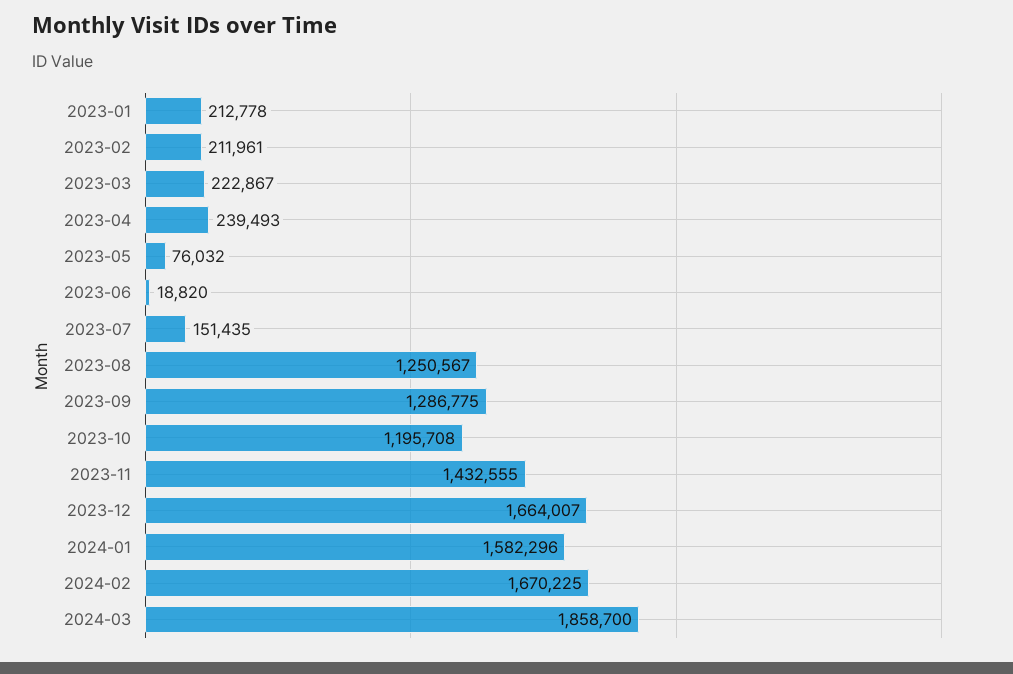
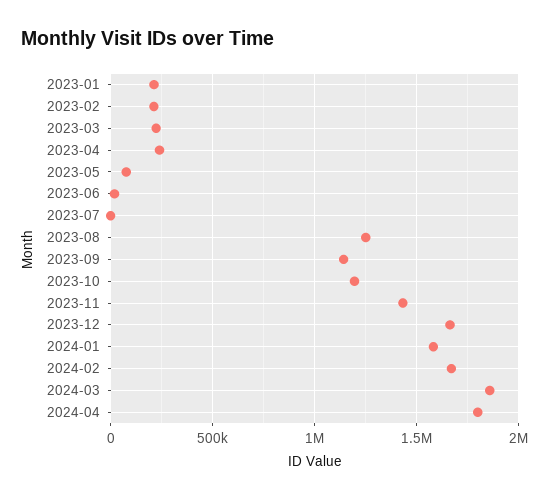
2023-07: 151435 -> 0
2023-09: 1286775 -> 1150000
2024-04: none -> 1800000

